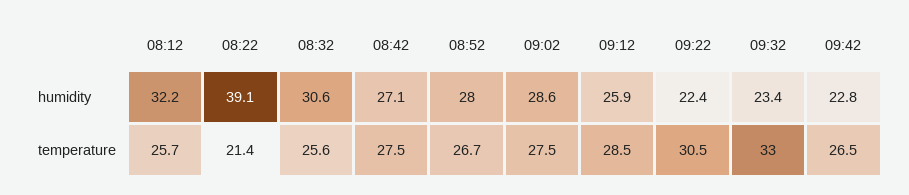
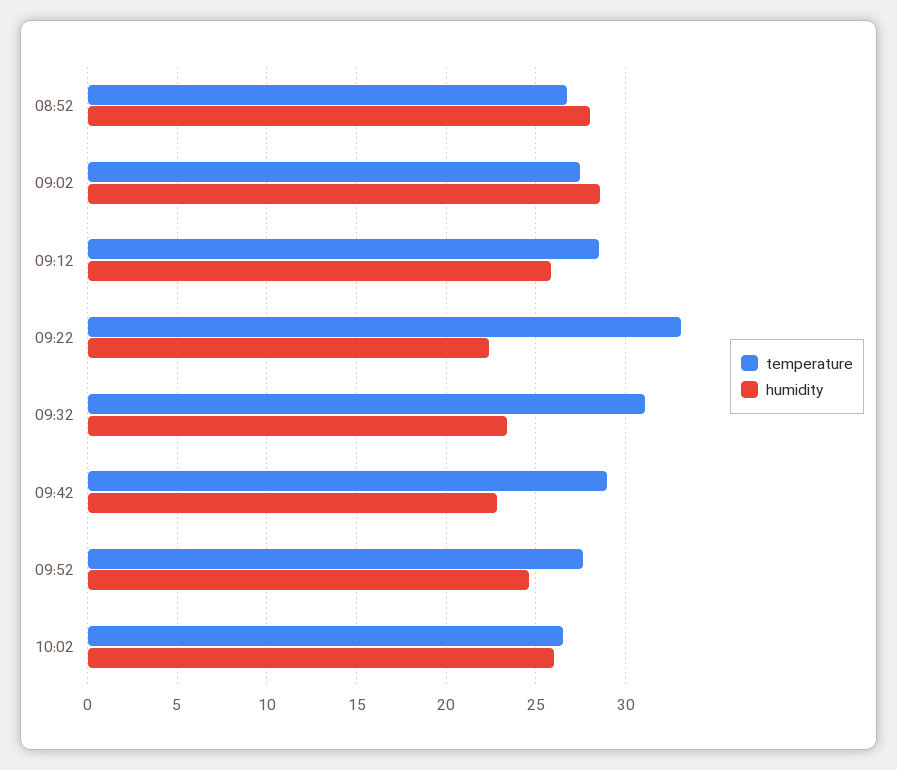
humidity, 08:12: 32.2 -> none
humidity, 08:22: 39.1 -> none
humidity, 08:32: 30.6 -> none
humidity, 08:42: 27.1 -> none
temperature, 08:12: 25.7 -> none
temperature, 08:22: 21.4 -> none
temperature, 08:32: 25.6 -> none
temperature, 08:42: 27.5 -> none
temperature, 09:22: 30.5 -> 33
temperature, 09:32: 33 -> 31
temperature, 09:42: 26.5 -> 29
temperature, 09:52: none -> 27.5
humidity, 09:52: none -> 24.5
temperature, 10:02: none -> 26.5
humidity, 10:02: none -> 26

